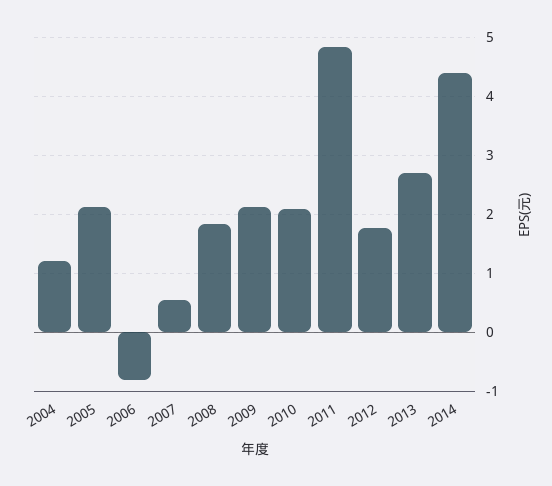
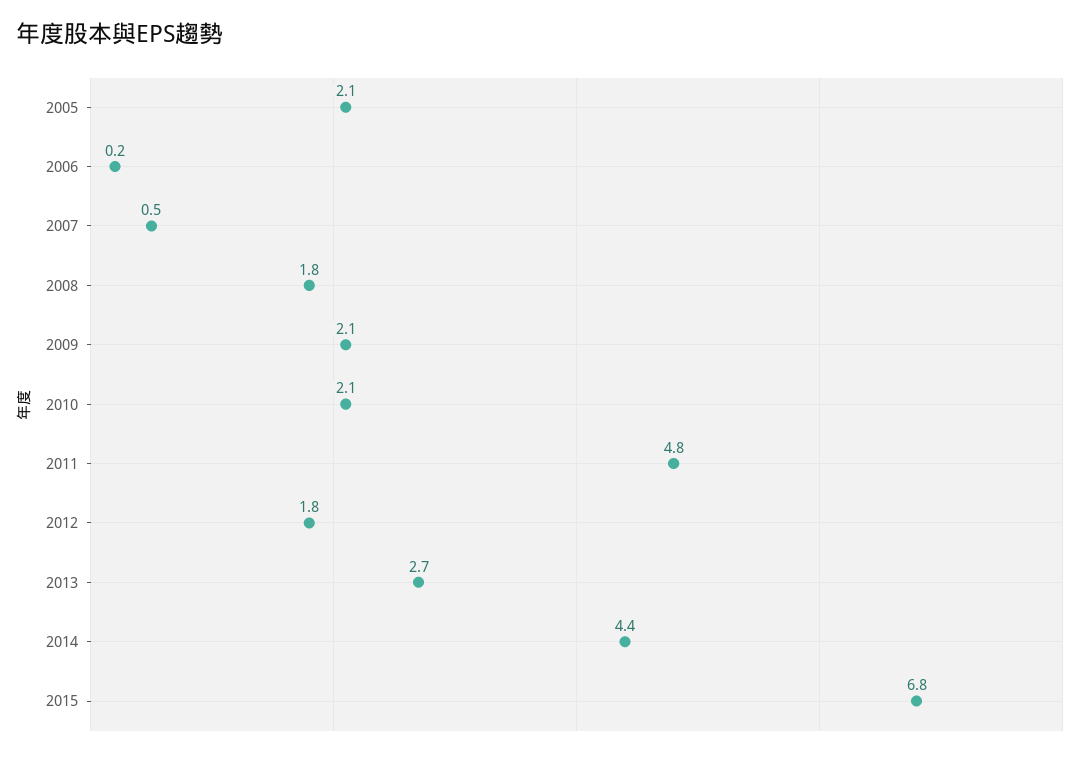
2004: 1.2 -> none
2006: -0.8 -> 0.2
2015: none -> 6.8

